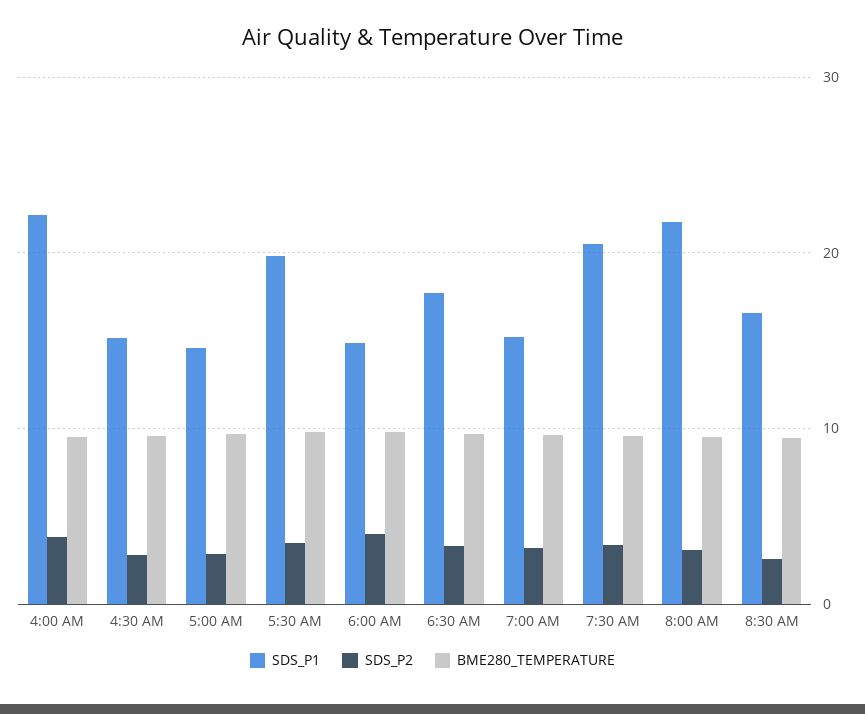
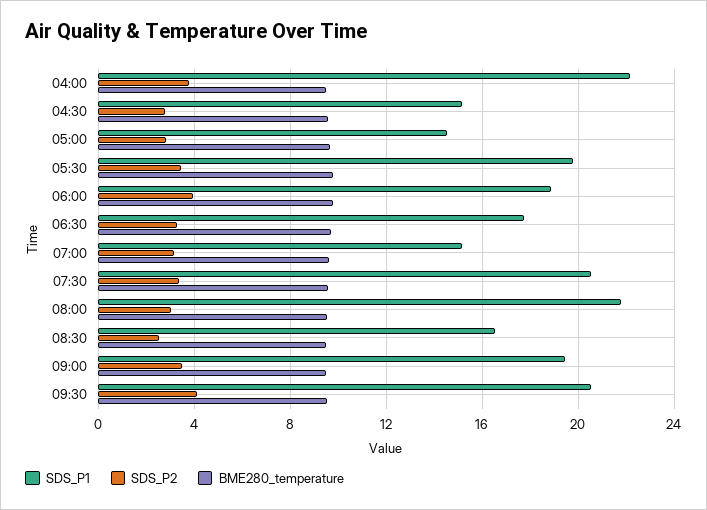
SDS_P1, 6:00 AM: 15 -> 19
SDS_P1, 09:00: none -> 19.5
SDS_P2, 09:00: none -> 3.5
BME280_TEMPERATURE, 09:00: none -> 9.5
SDS_P1, 09:30: none -> 20.5
SDS_P2, 09:30: none -> 4
BME280_TEMPERATURE, 09:30: none -> 9.5

